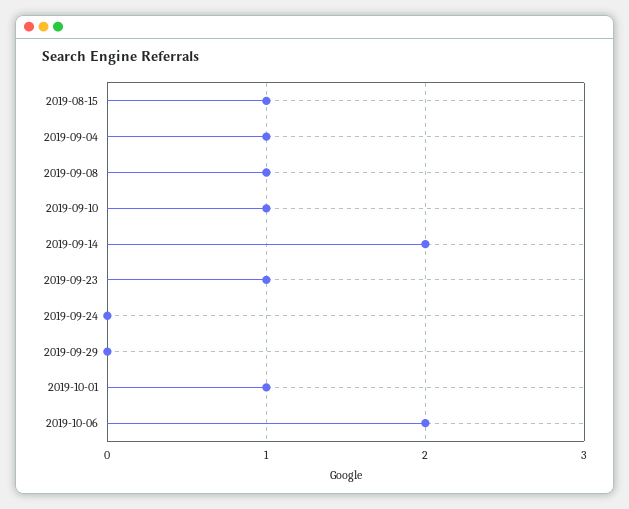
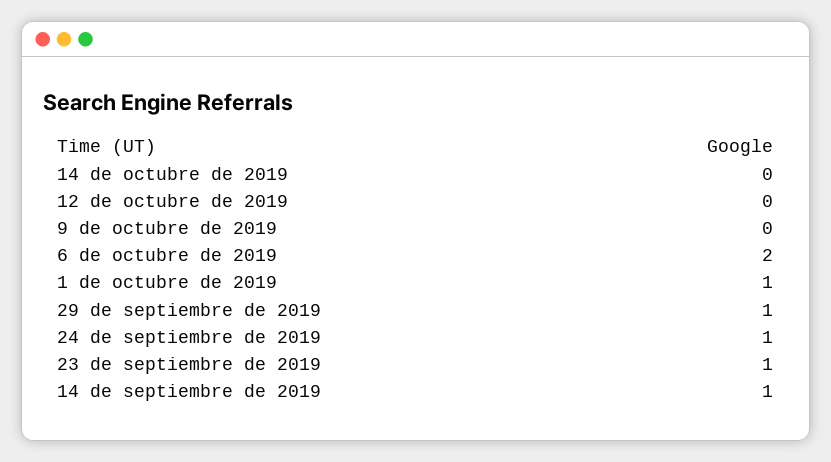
2019-08-15: 1 -> none
2019-09-04: 1 -> none
2019-09-08: 1 -> none
2019-09-10: 1 -> none
2019-09-14: 2 -> 1
2019-09-24: 0 -> 1
2019-09-29: 0 -> 1
14 de octubre de 2019: none -> 0
12 de octubre de 2019: none -> 0
9 de octubre de 2019: none -> 0

